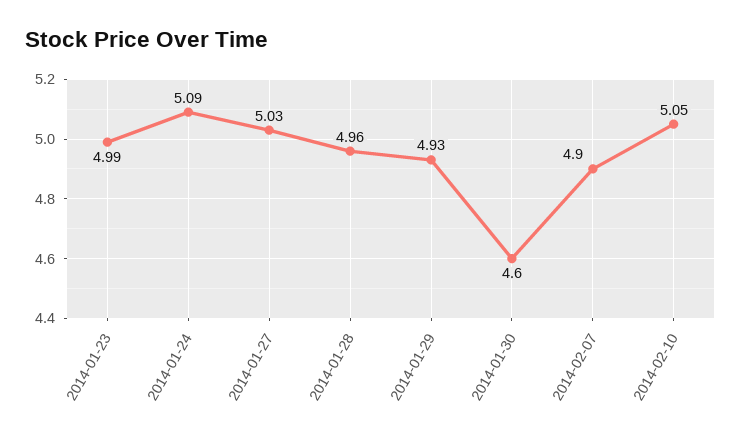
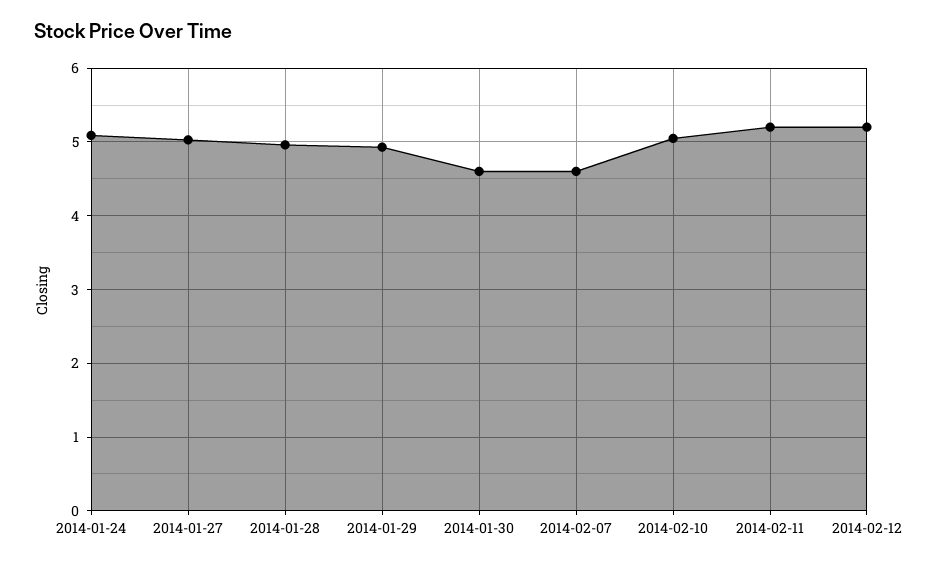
2014-01-23: 4.99 -> none
2014-02-07: 4.9 -> 4.6
2014-02-11: none -> 5.2
2014-02-12: none -> 5.2

